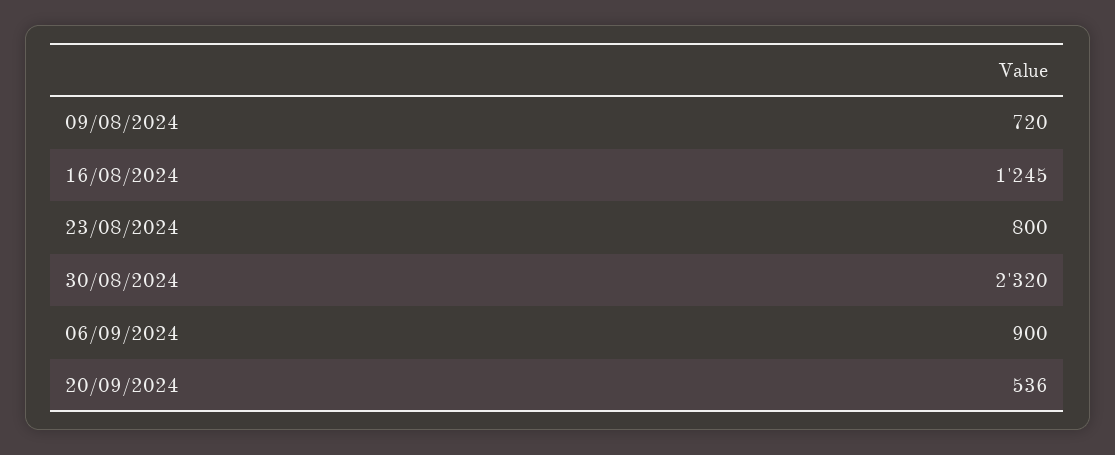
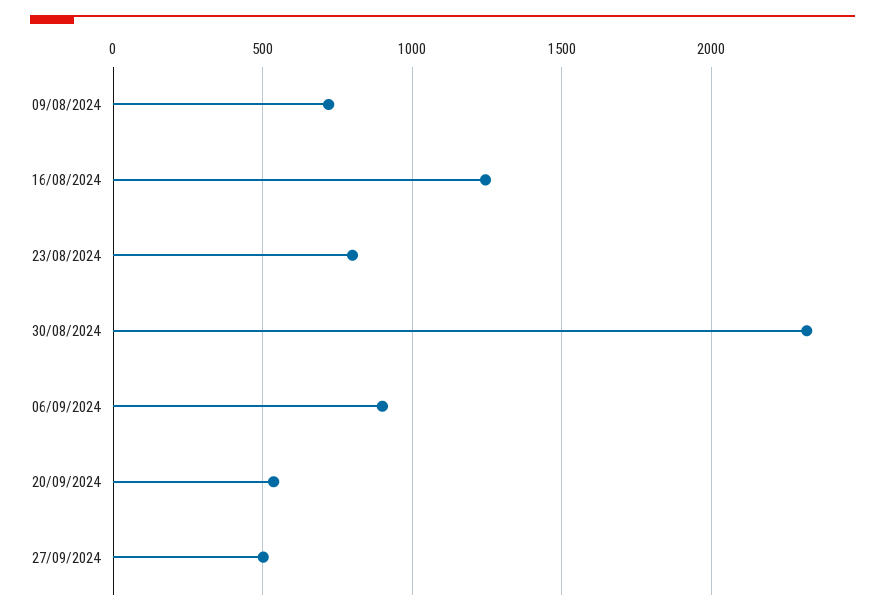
27/09/2024: none -> 500

